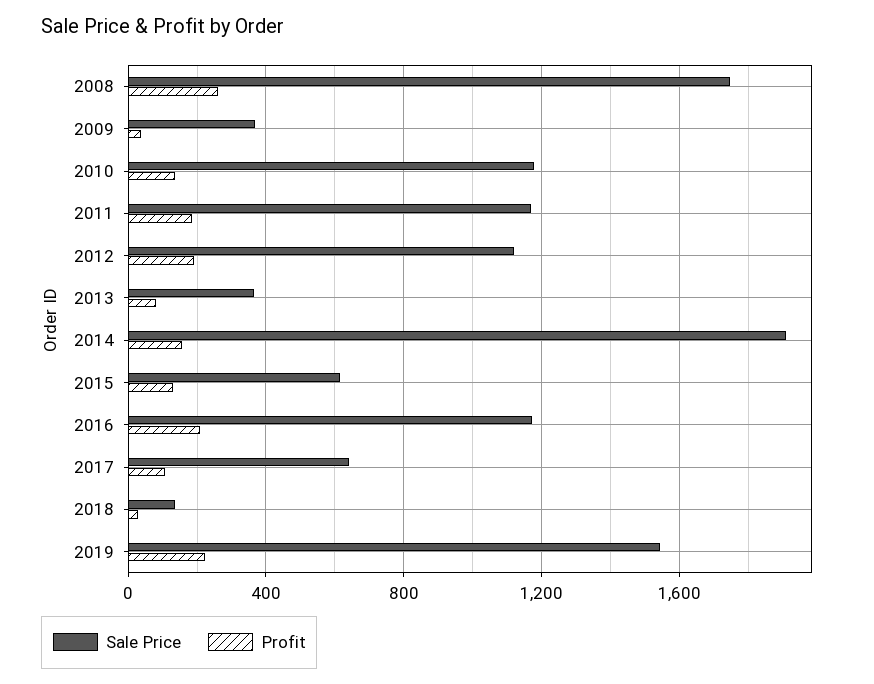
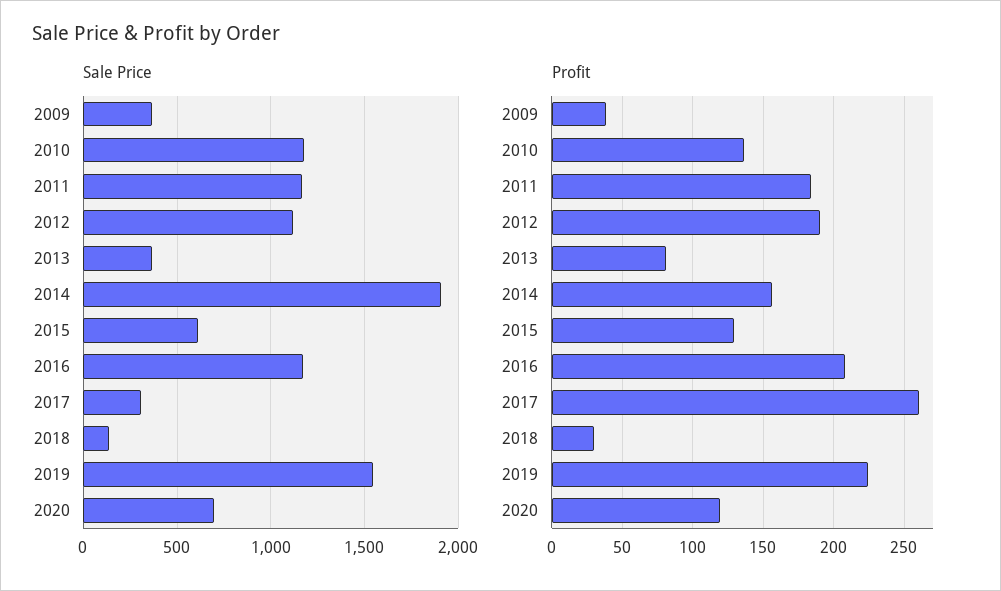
Sale Price, 2008: 1750 -> none
Profit, 2008: 250 -> none
Sale Price, 2017: 650 -> 300
Profit, 2017: 100 -> 260
Sale Price, 2020: none -> 700
Profit, 2020: none -> 120

